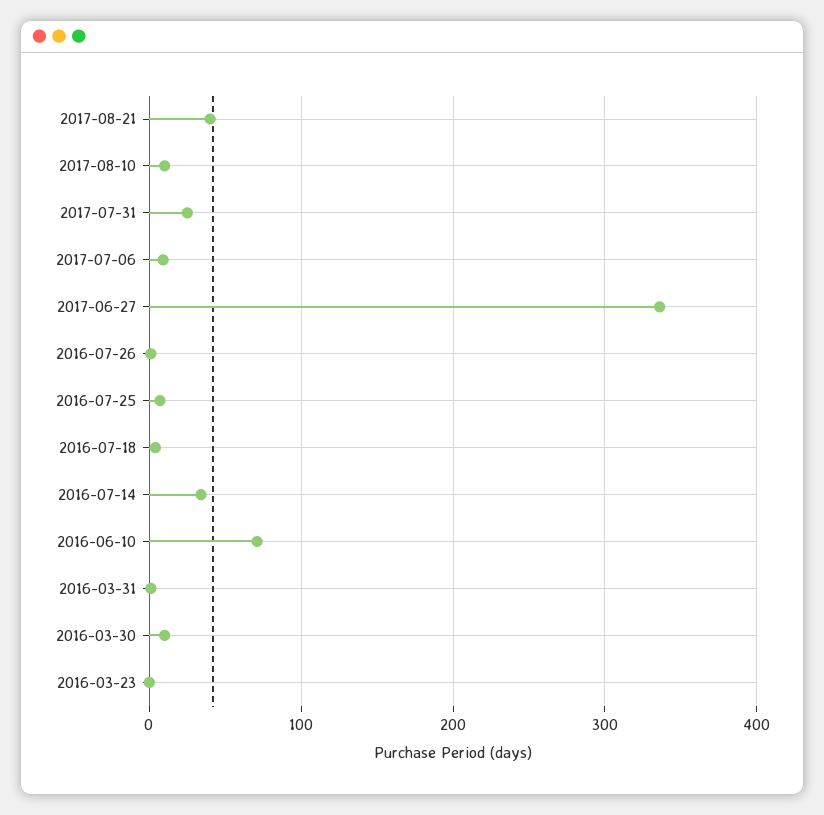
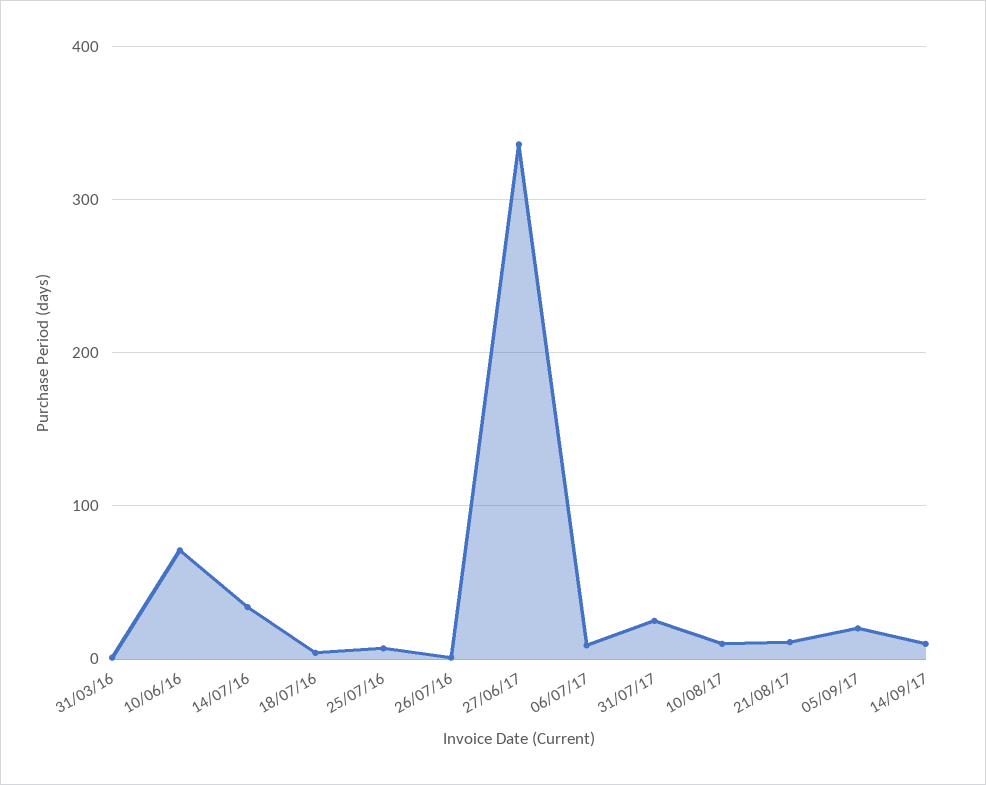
2017-08-21: 40 -> 10
2016-03-30: 10 -> none
2016-03-23: 0 -> none
05/09/17: none -> 20
14/09/17: none -> 10

